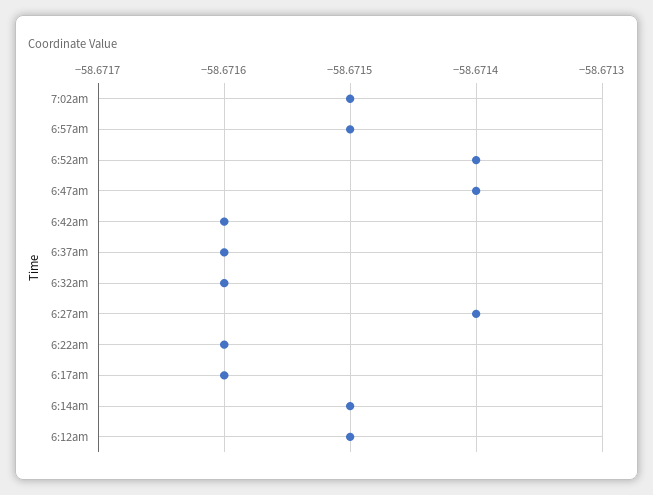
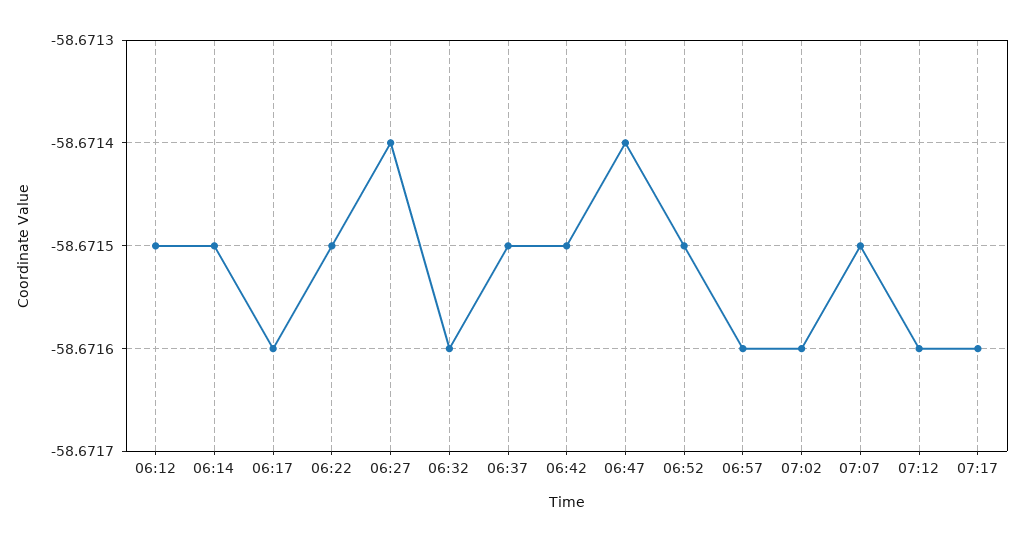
7:02am: -58.6715 -> -58.6716
6:57am: -58.6715 -> -58.6716
6:52am: -58.6714 -> -58.6715
6:42am: -58.6716 -> -58.6715
6:37am: -58.6716 -> -58.6715
6:22am: -58.6716 -> -58.6715
07:07: none -> -58.6715
07:12: none -> -58.6716
07:17: none -> -58.6716

